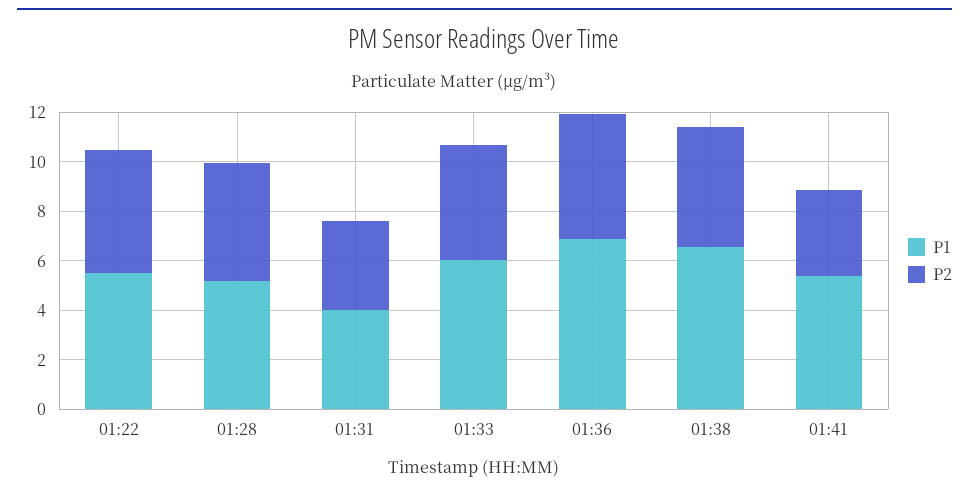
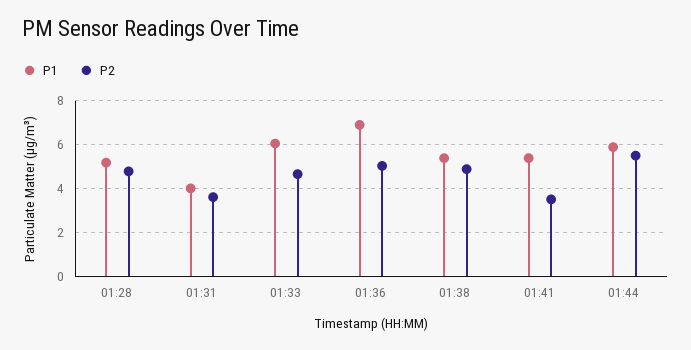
P1, 01:22: 5.5 -> none
P2, 01:22: 5 -> none
P1, 01:38: 6.5 -> 5.5
P1, 01:44: none -> 6
P2, 01:44: none -> 5.5

